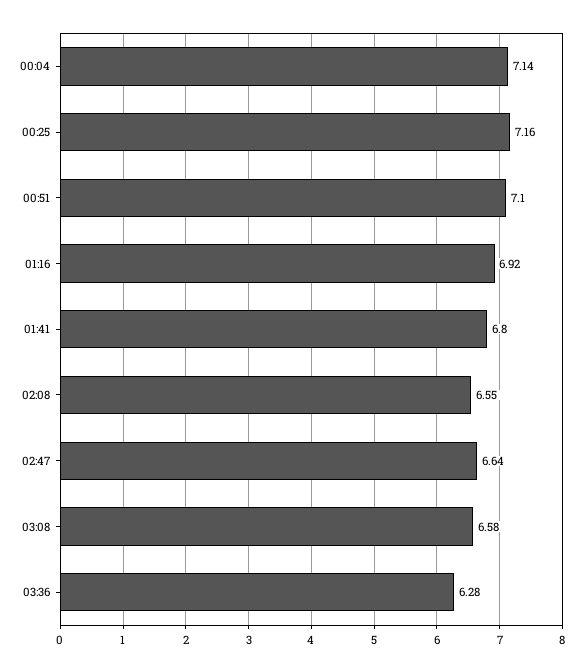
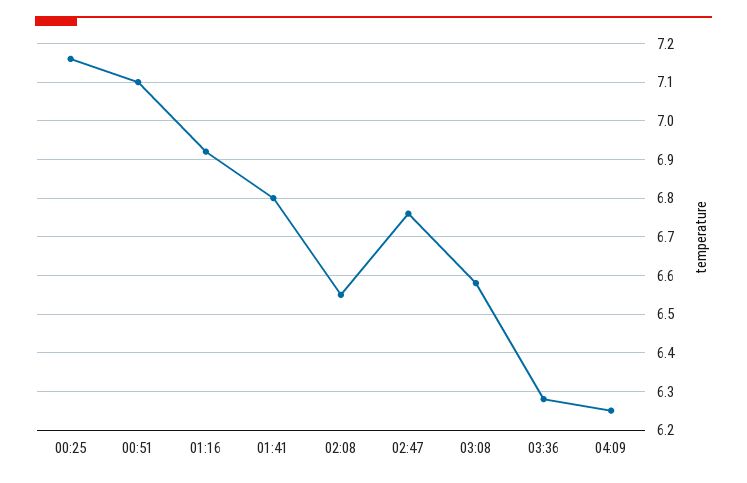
00:04: 7.14 -> none
02:47: 6.64 -> 6.75
04:09: none -> 6.25

